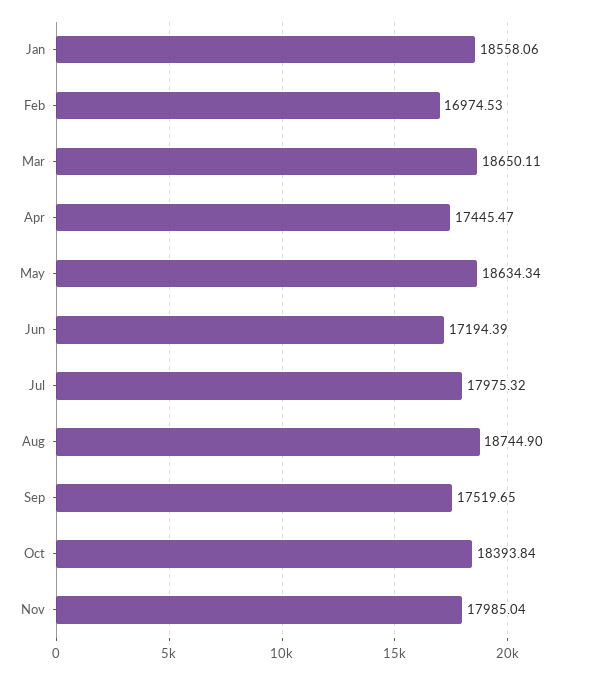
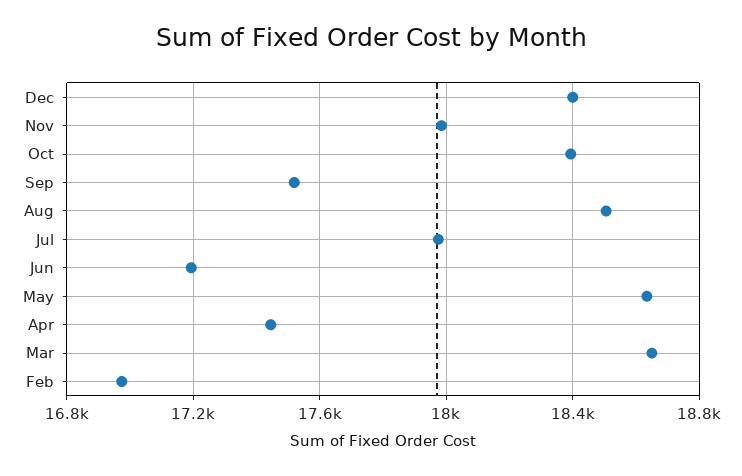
Jan: 18558.06 -> none
Aug: 18744.9 -> 18500
Dec: none -> 18400

